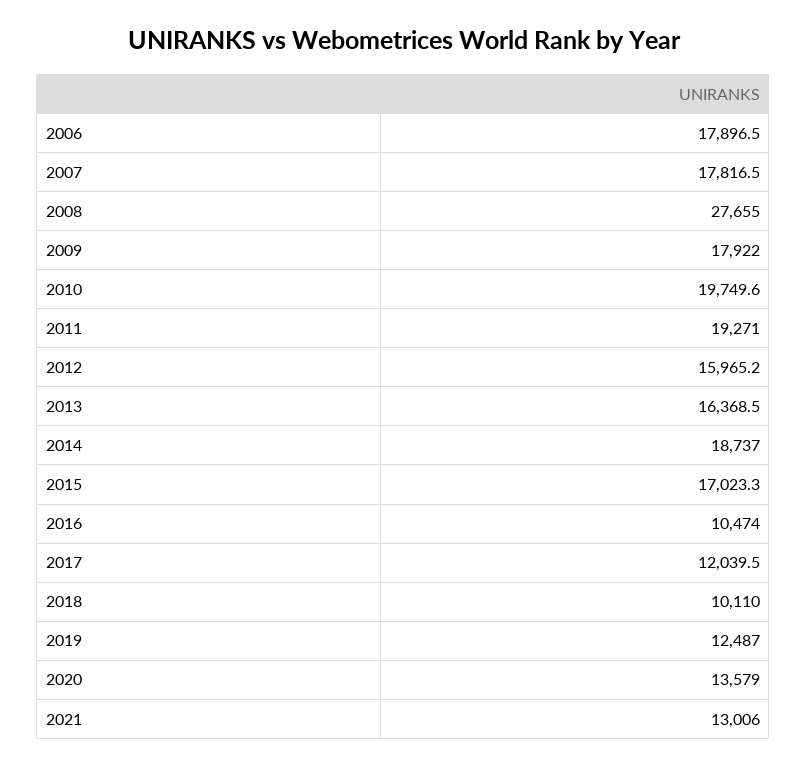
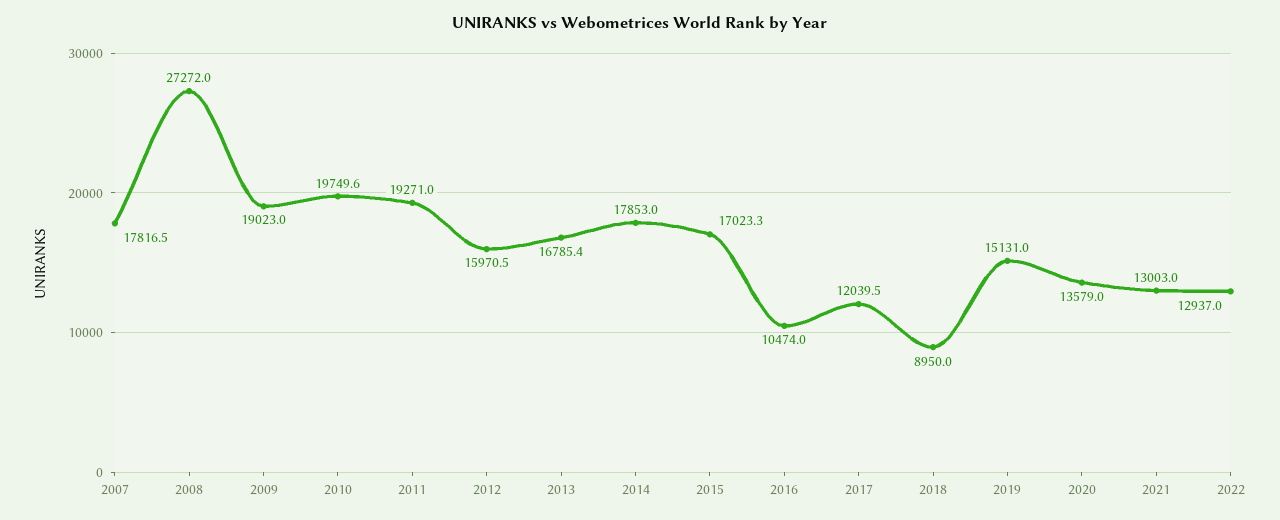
2006: 17896.5 -> none
2008: 27655 -> 27272
2009: 17922 -> 19023
2012: 15965.2 -> 15970.5
2013: 16368.5 -> 16785.4
2014: 18737 -> 17853
2018: 10110 -> 8950
2019: 12487 -> 15131
2021: 13006 -> 13003
2022: none -> 12937

